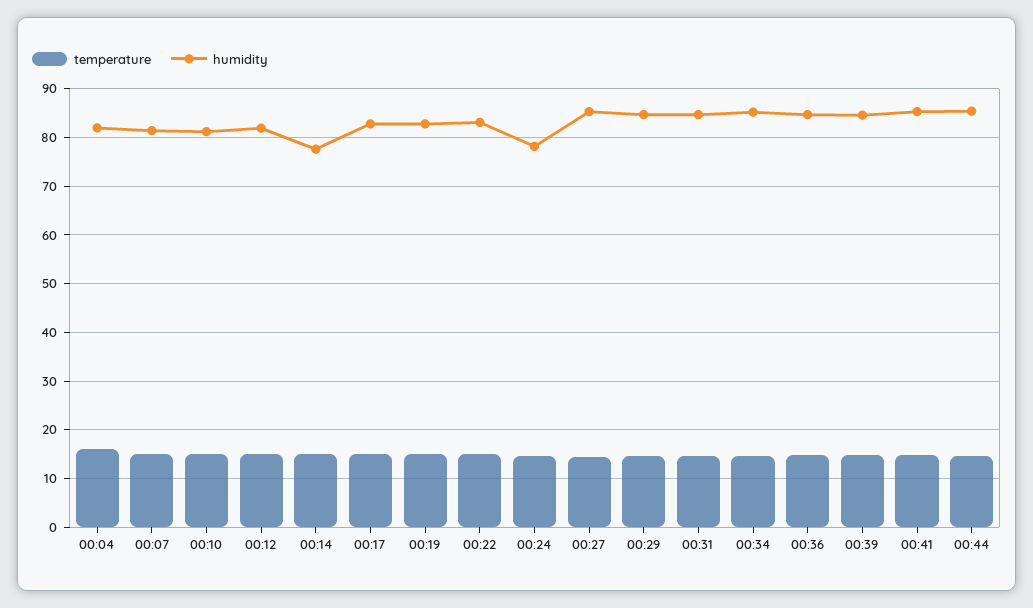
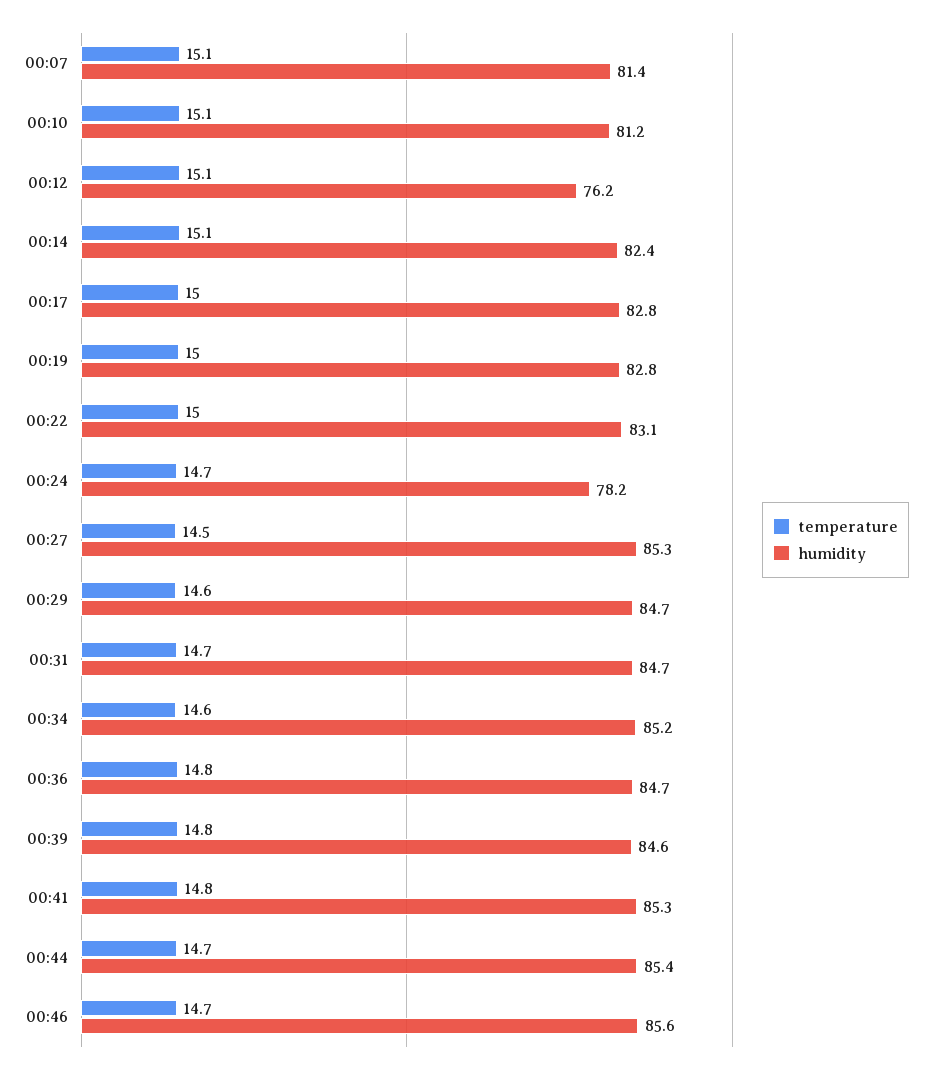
temperature, 00:04: 16 -> none
humidity, 00:04: 82 -> none
humidity, 00:12: 82 -> 76.2
humidity, 00:14: 78 -> 82.4
temperature, 00:46: none -> 14.7
humidity, 00:46: none -> 85.6

